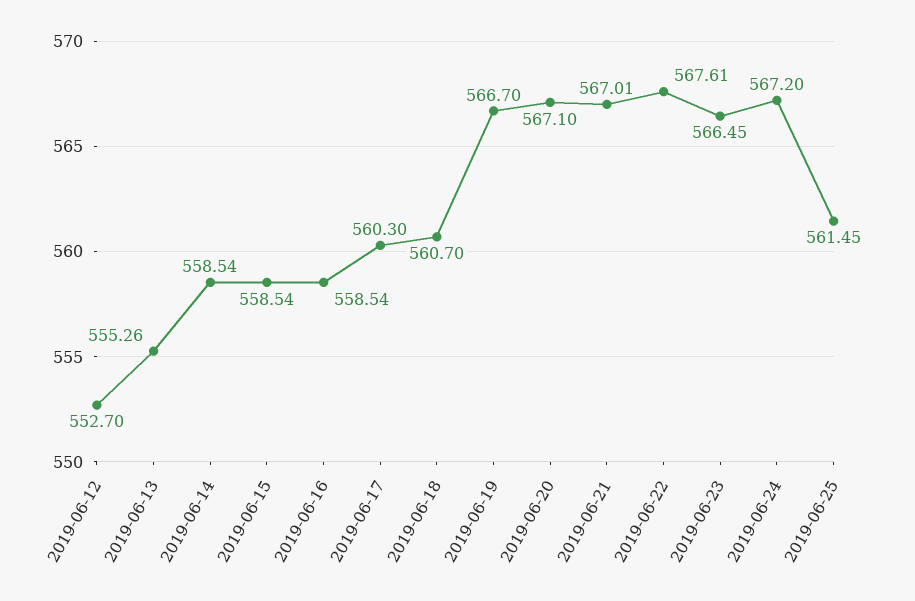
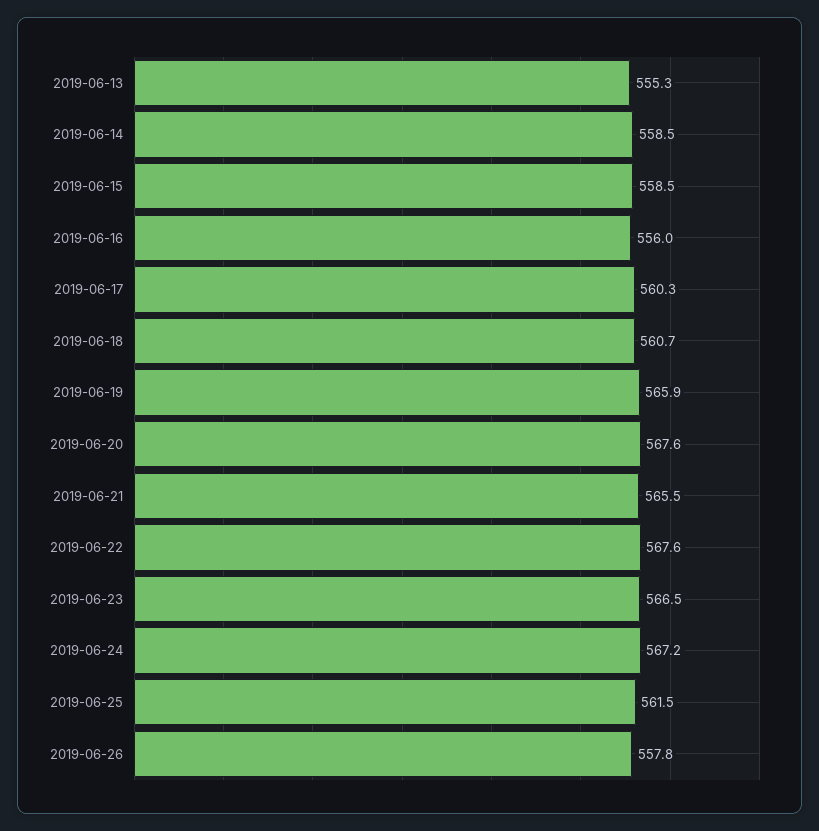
2019-06-12: 552.7 -> none
2019-06-16: 558.54 -> 556
2019-06-19: 566.7 -> 565.9
2019-06-20: 567.1 -> 567.6
2019-06-21: 567.01 -> 565.5
2019-06-26: none -> 557.8

